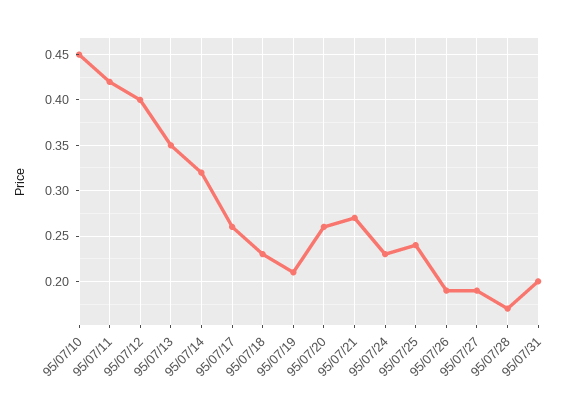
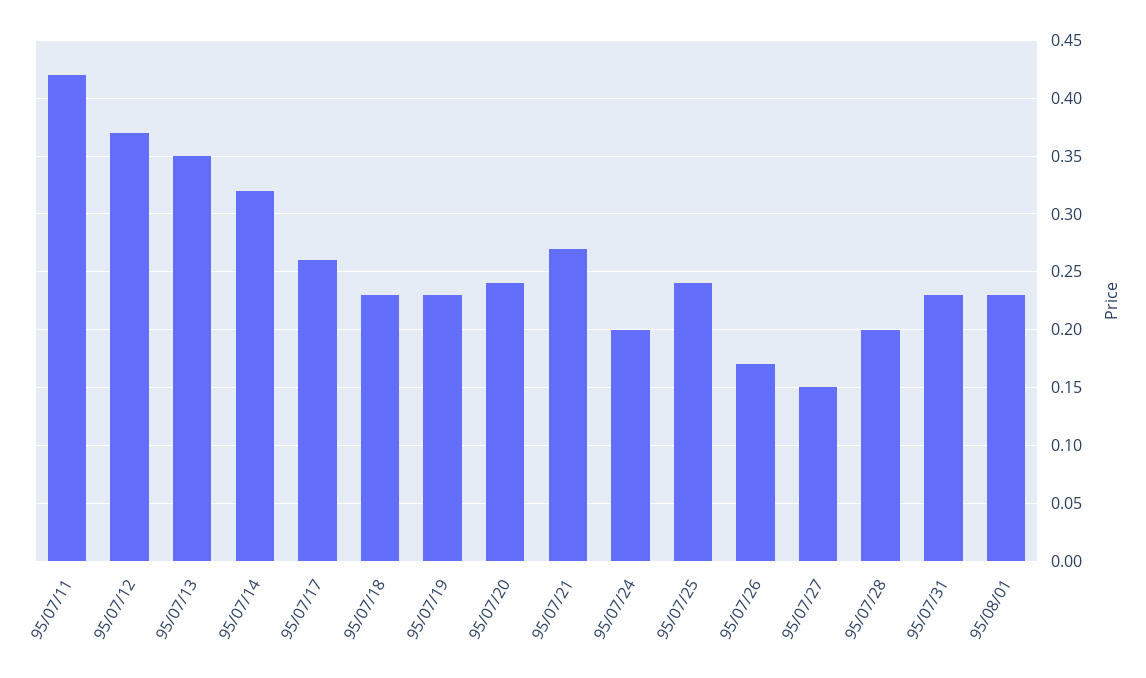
95/07/10: 0.45 -> none
95/07/12: 0.4 -> 0.37
95/07/19: 0.21 -> 0.23
95/07/20: 0.26 -> 0.24
95/07/24: 0.23 -> 0.2
95/07/26: 0.19 -> 0.17
95/07/27: 0.19 -> 0.15
95/07/28: 0.17 -> 0.2
95/07/31: 0.2 -> 0.23
95/08/01: none -> 0.23

